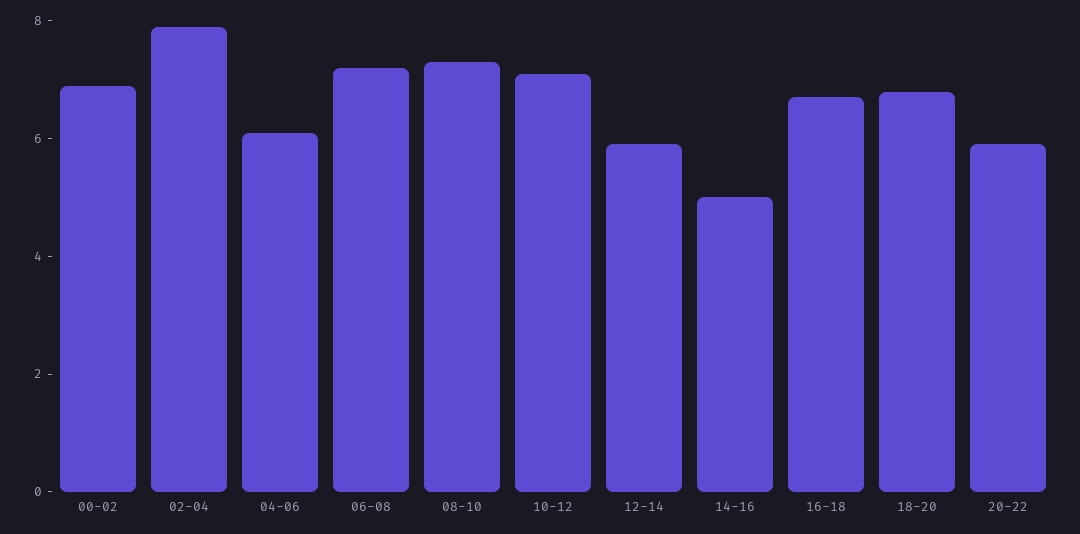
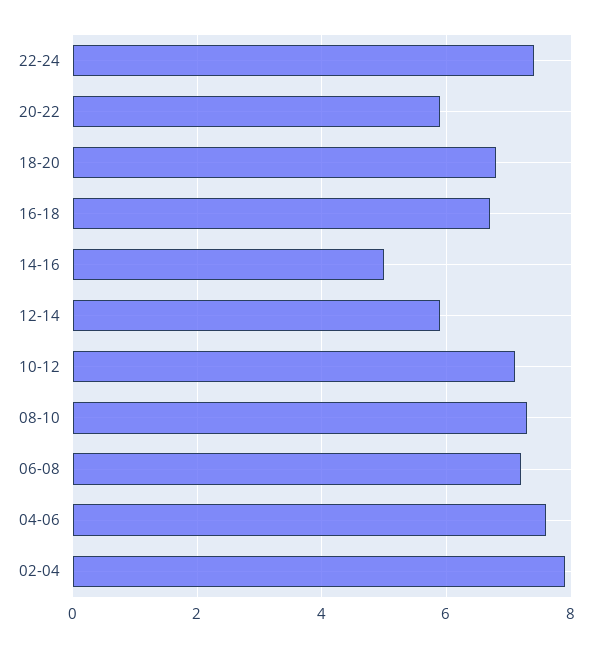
00-02: 7 -> none
04-06: 6 -> 7.5
22-24: none -> 7.5

